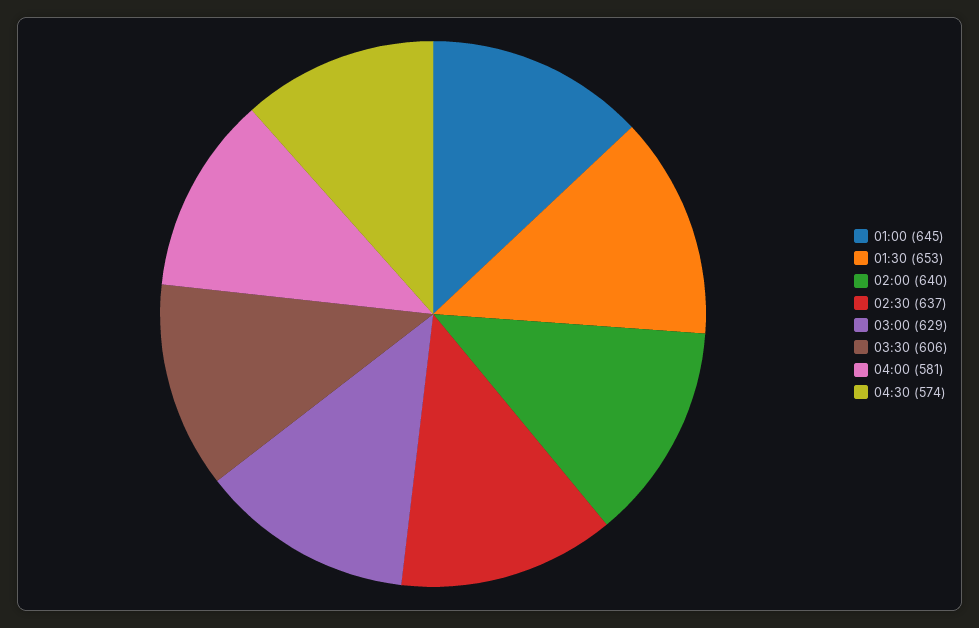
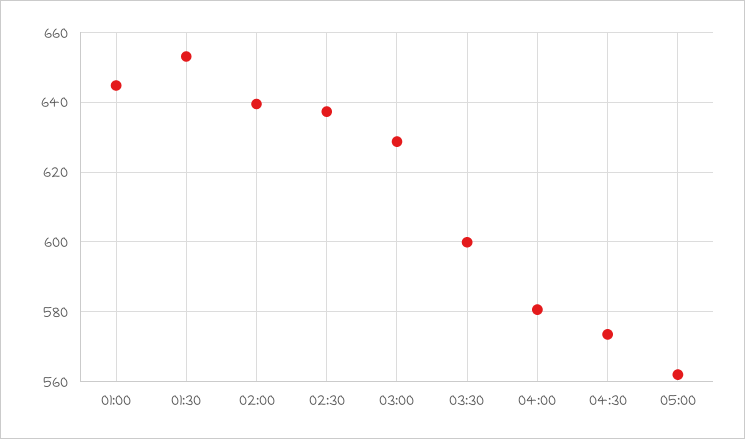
03:30: 606 -> 600
05:00: none -> 562

